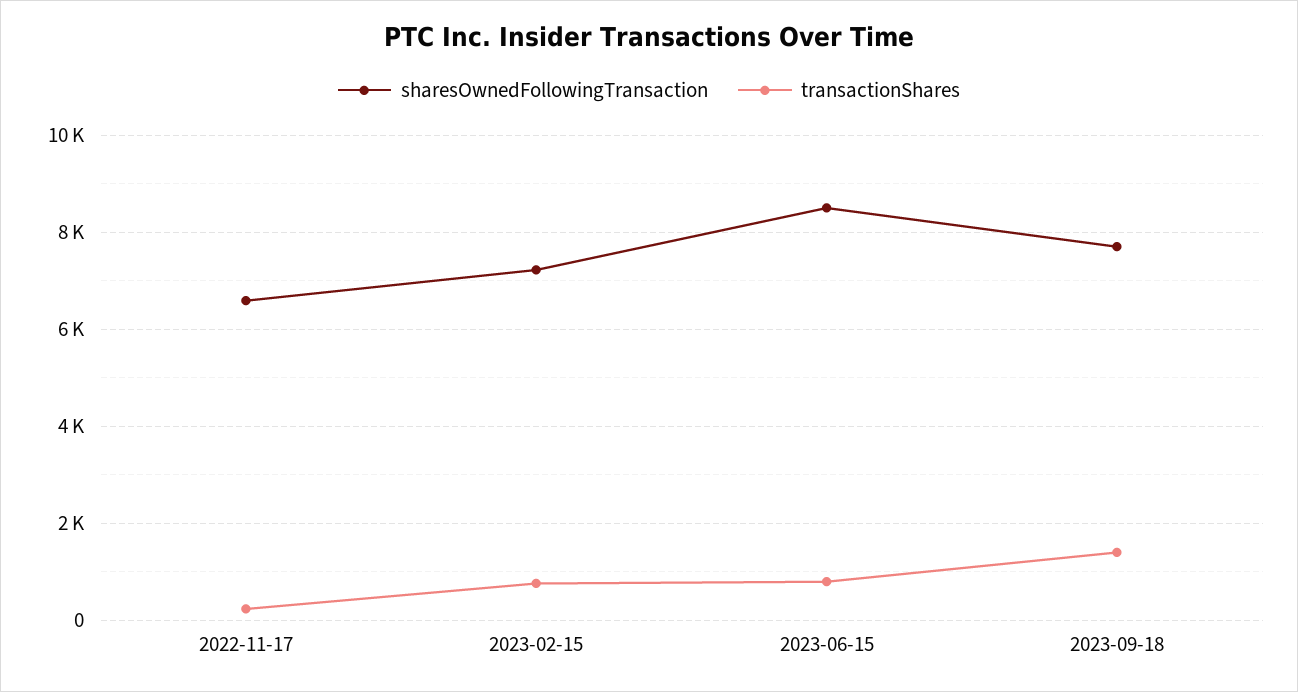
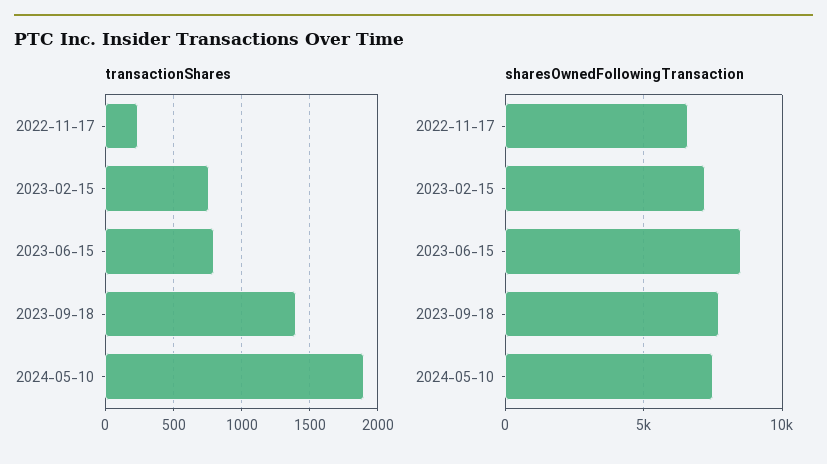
transactionShares, 2024-05-10: none -> 1900
sharesOwnedFollowingTransaction, 2024-05-10: none -> 7500

